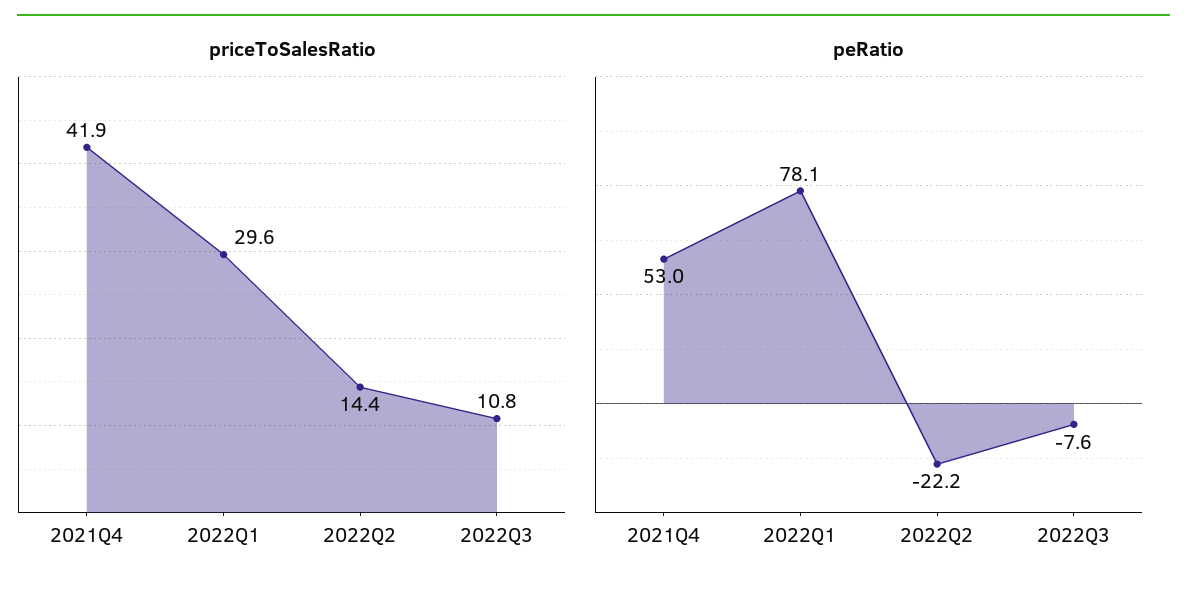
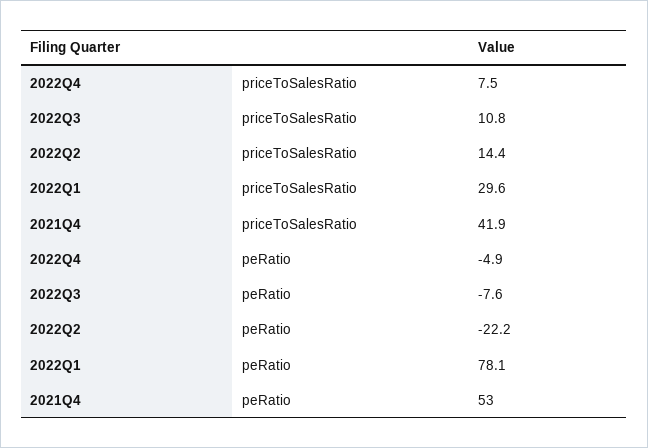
priceToSalesRatio, 2022Q4: none -> 7.5
peRatio, 2022Q4: none -> -4.9

